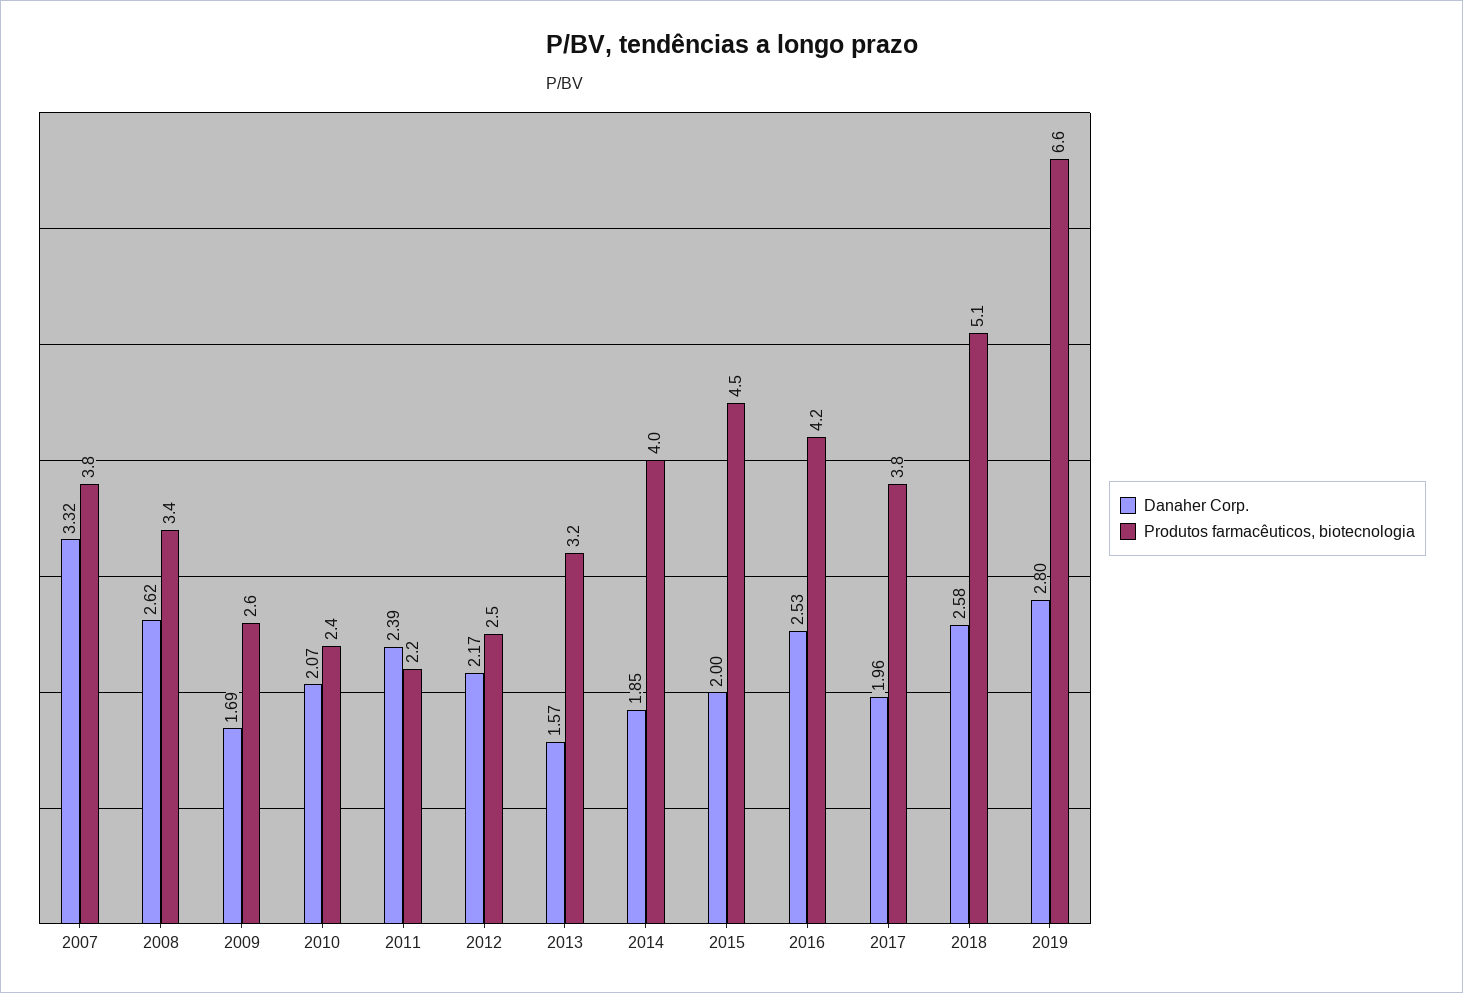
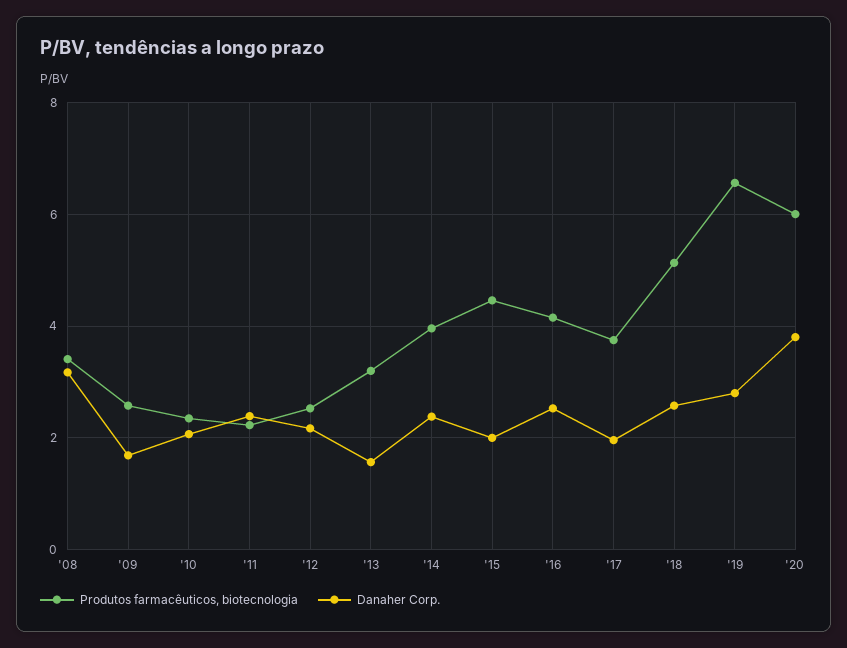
Danaher Corp., 2007: 3.32 -> none
Produtos farmacêuticos, biotecnologia, 2007: 3.8 -> none
Danaher Corp., 2008: 2.62 -> 3.2
Danaher Corp., 2014: 1.85 -> 2.4
Produtos farmacêuticos, biotecnologia, '20: none -> 6
Danaher Corp., '20: none -> 3.8

